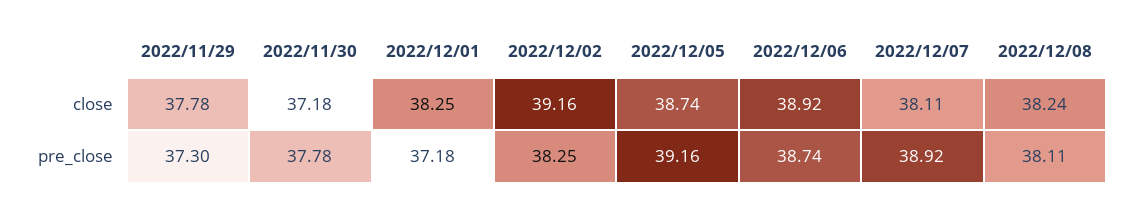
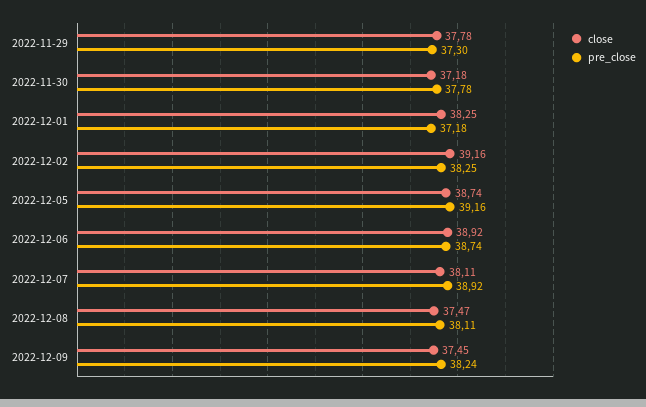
close, 2022/12/08: 38.24 -> 37.47
close, 2022-12-09: none -> 37.45
pre_close, 2022-12-09: none -> 38.24

